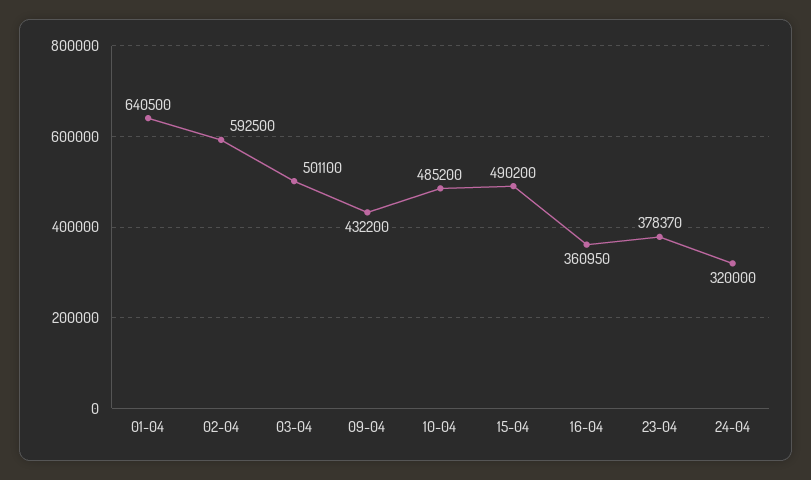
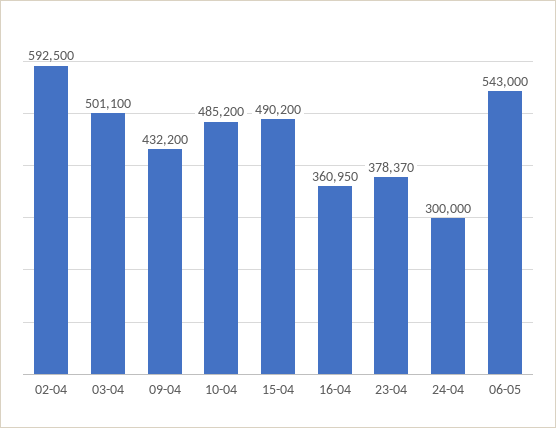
01-04: 640500 -> none
24-04: 320000 -> 300000
06-05: none -> 543000

